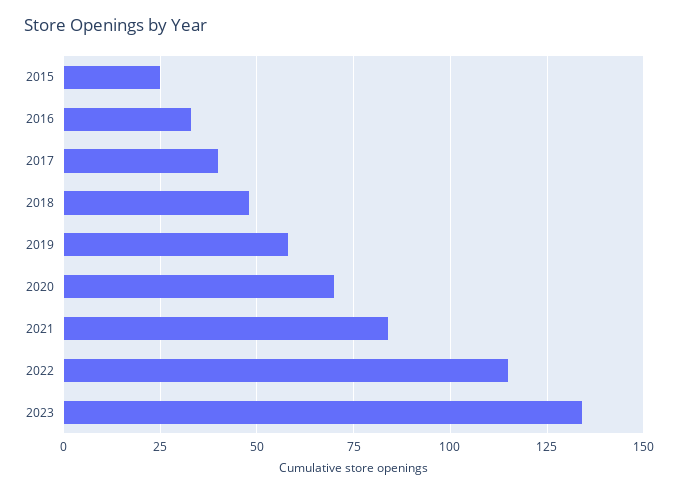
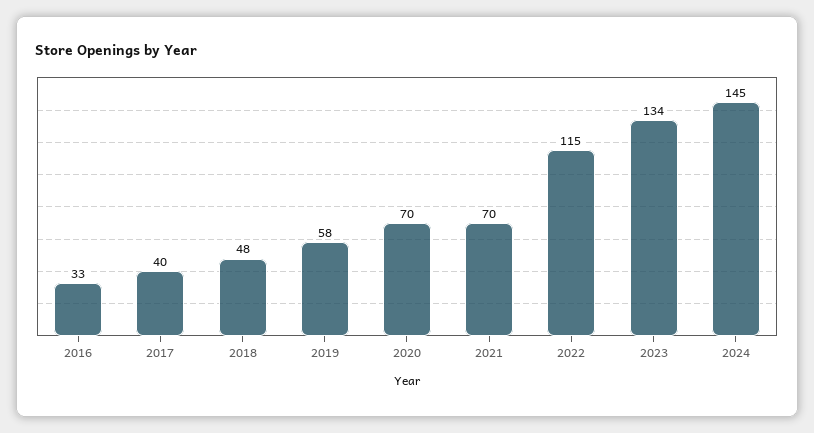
2015: 25 -> none
2021: 85 -> 70
2024: none -> 145

